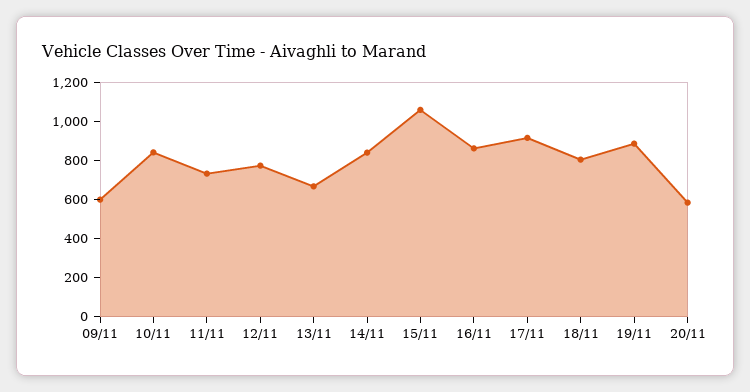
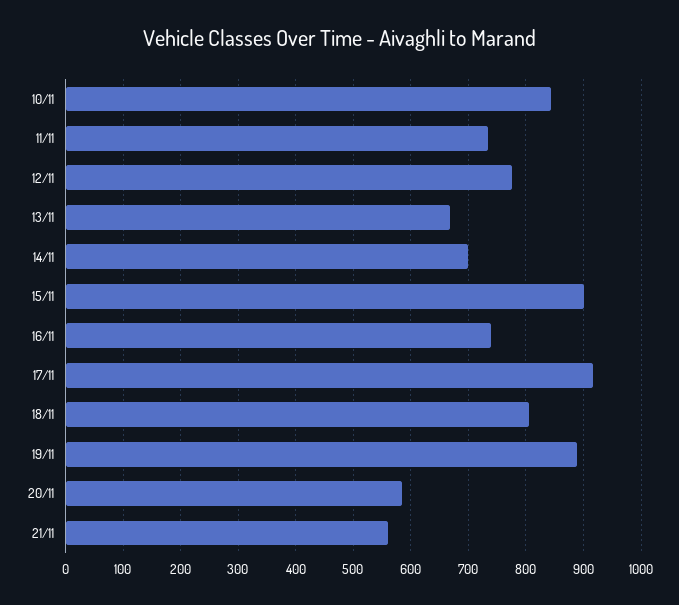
09/11: 600 -> none
14/11: 850 -> 700
15/11: 1050 -> 900
16/11: 850 -> 740
21/11: none -> 560

